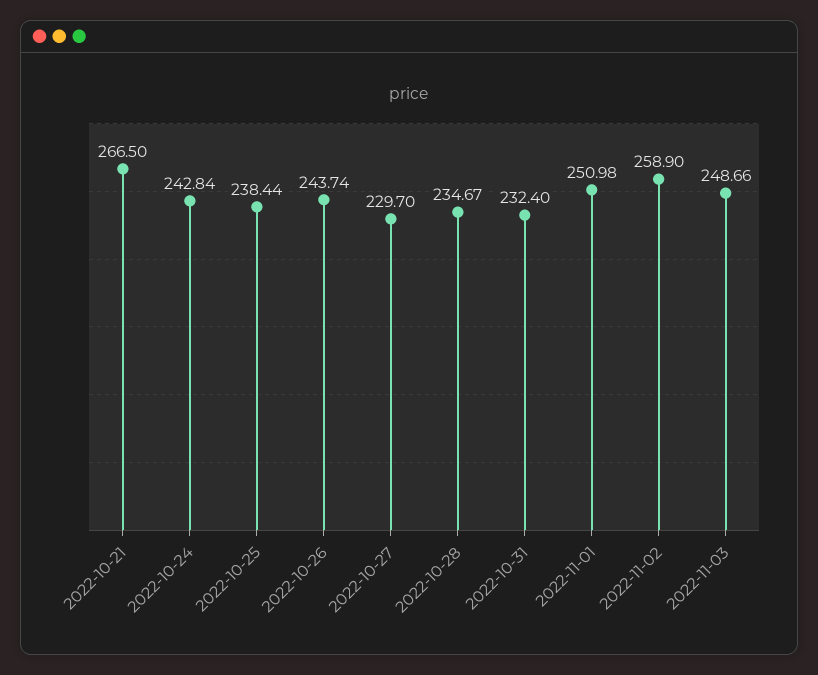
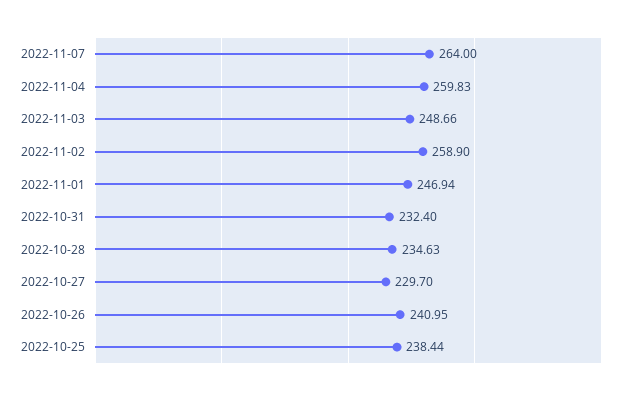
2022-10-21: 266.5 -> none
2022-10-24: 242.84 -> none
2022-10-26: 243.74 -> 240.95
2022-10-28: 234.67 -> 234.63
2022-11-01: 250.98 -> 246.94
2022-11-07: none -> 264
2022-11-04: none -> 259.83

